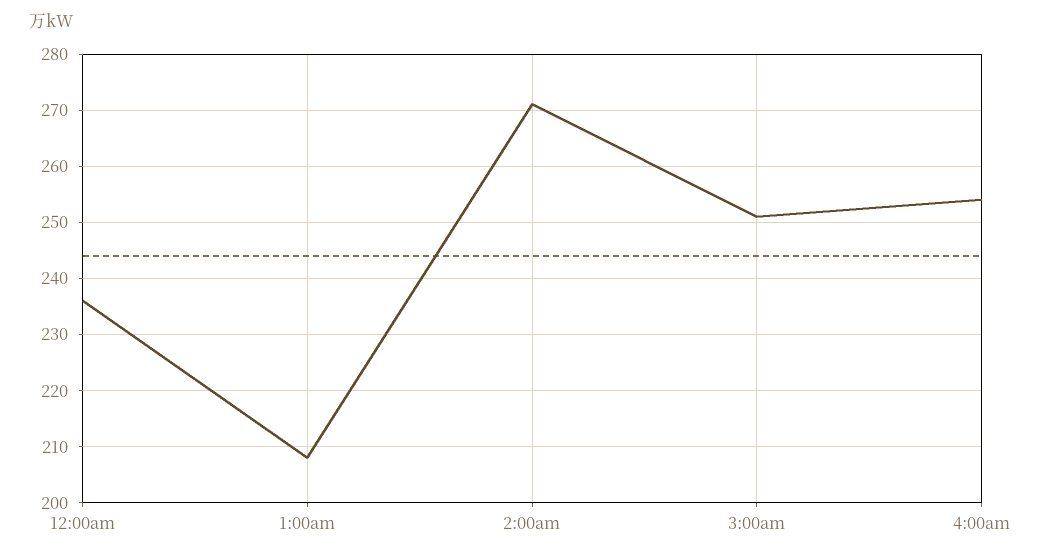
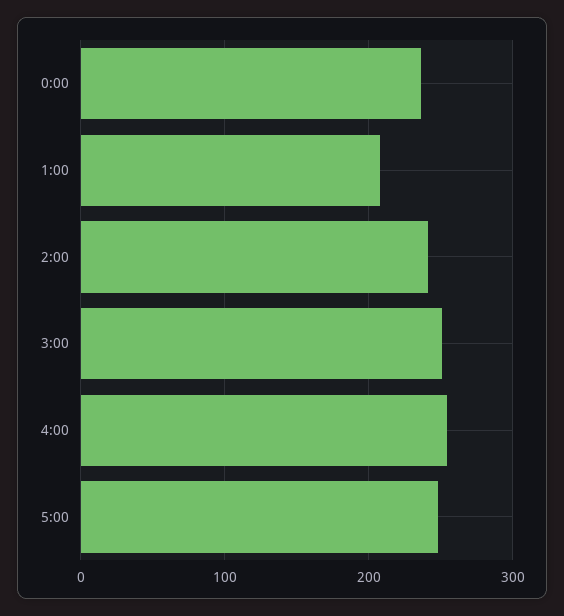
2:00am: 270 -> 240
5:00: none -> 250

